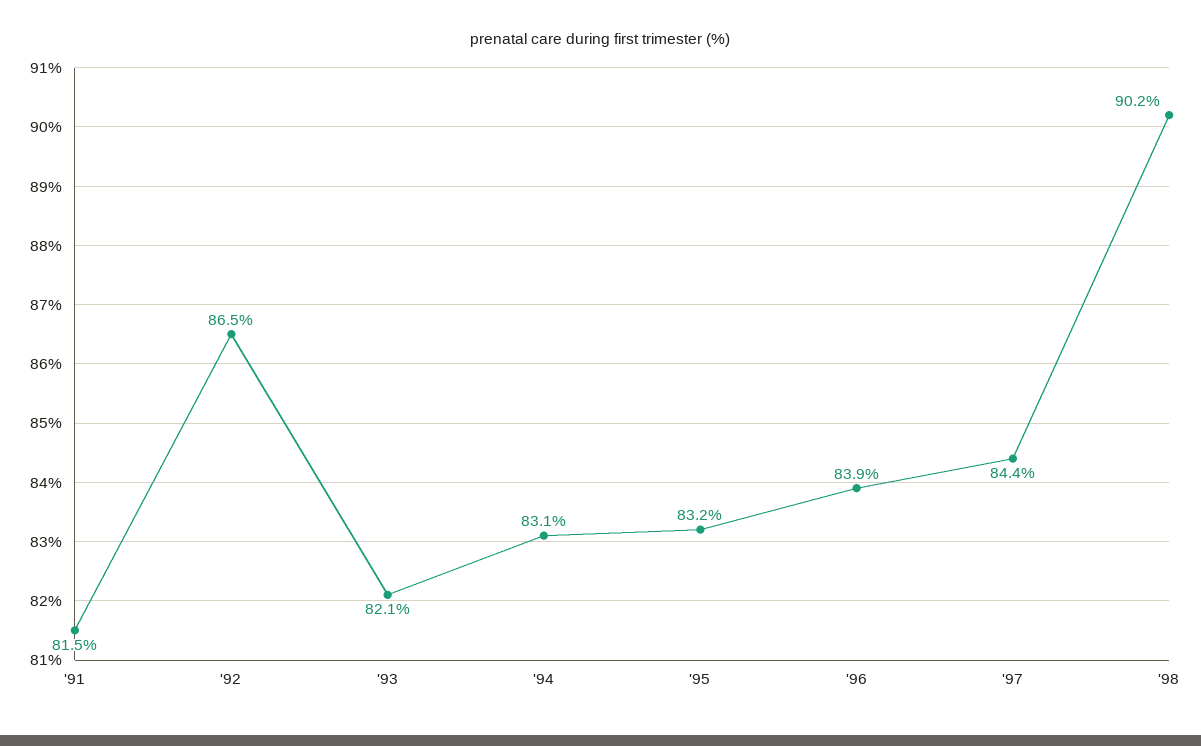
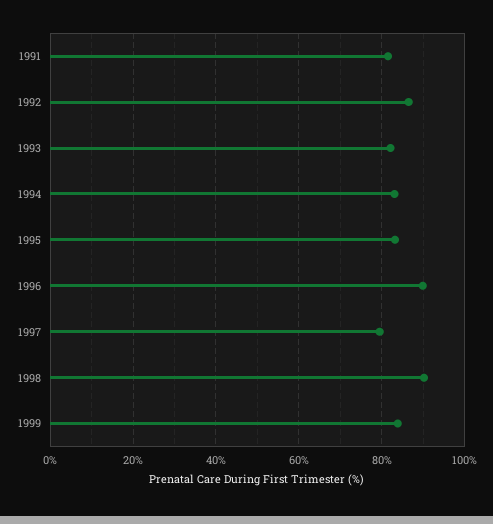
'96: 83.9 -> 90
'97: 84.4 -> 80
1999: none -> 84

